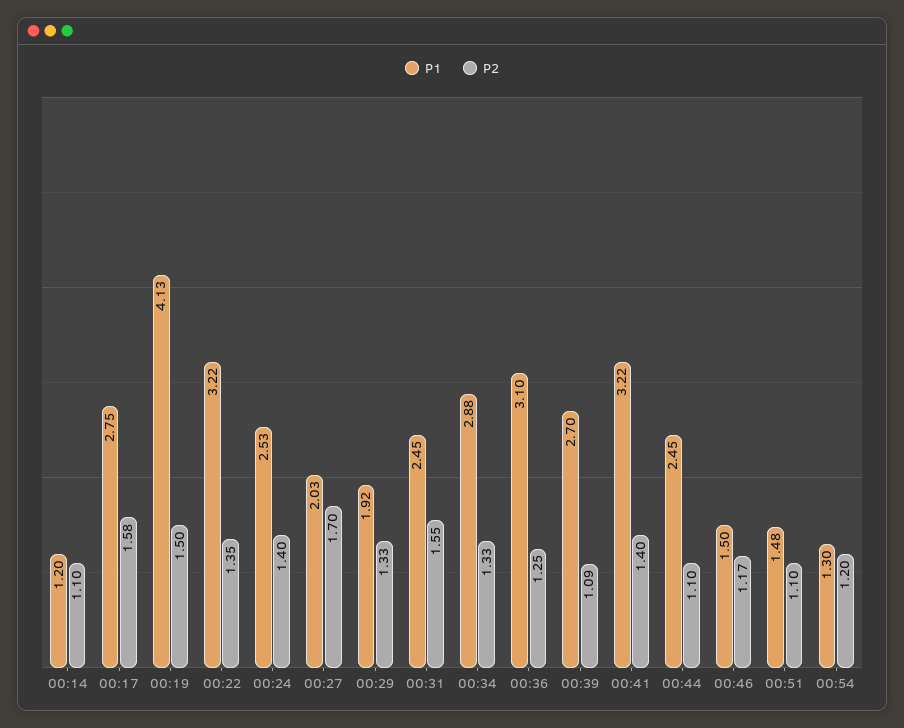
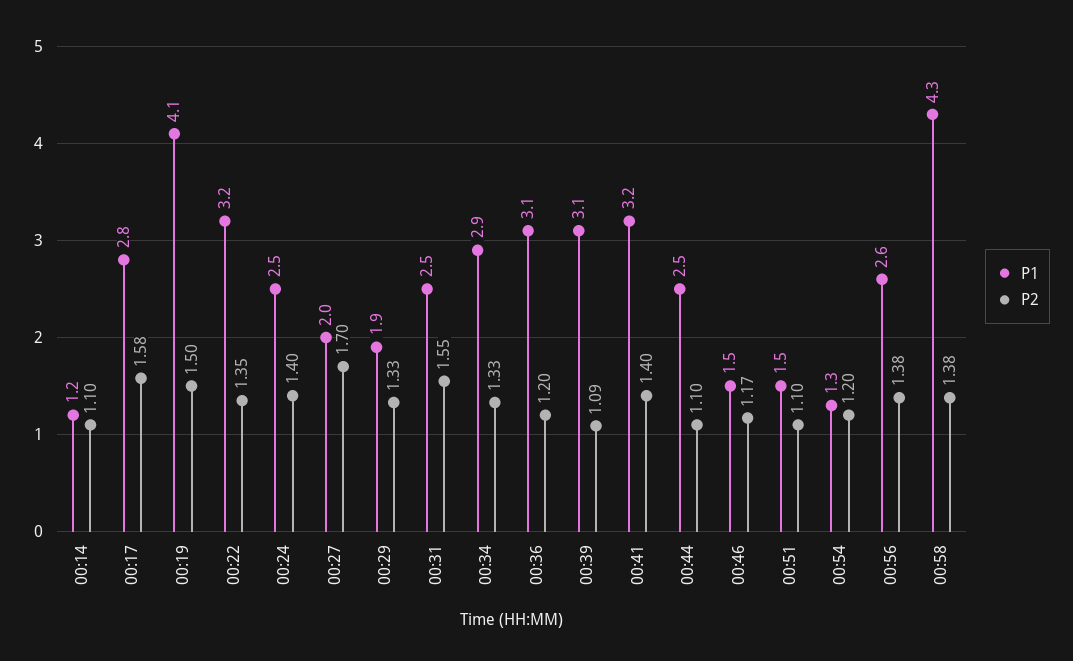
P2, 00:36: 1.25 -> 1.2
P1, 00:39: 2.7 -> 3.1
P1, 00:56: none -> 2.6
P2, 00:56: none -> 1.38
P1, 00:58: none -> 4.3
P2, 00:58: none -> 1.38

